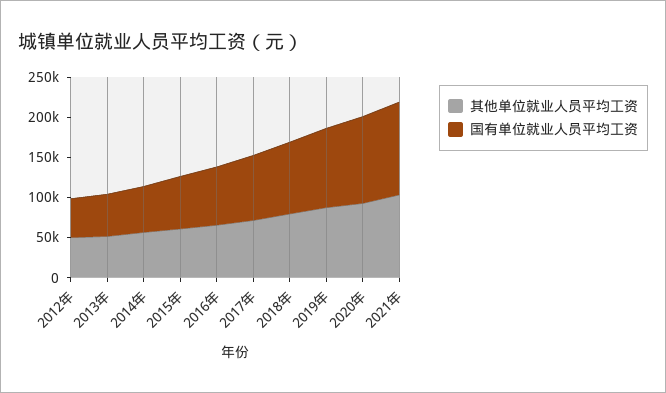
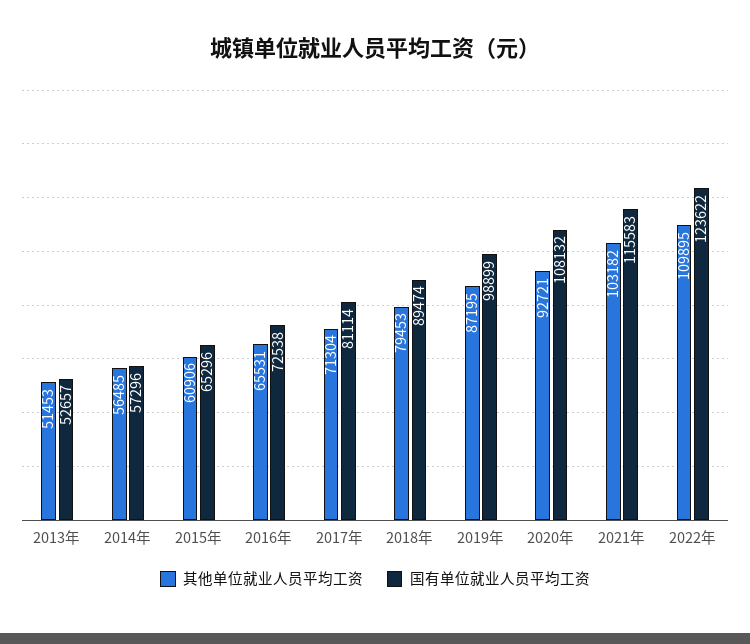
其他单位就业人员平均工资, 2012年: 50000 -> none
国有单位就业人员平均工资, 2012年: 50000 -> none
其他单位就业人员平均工资, 2022年: none -> 109895
国有单位就业人员平均工资, 2022年: none -> 123622

